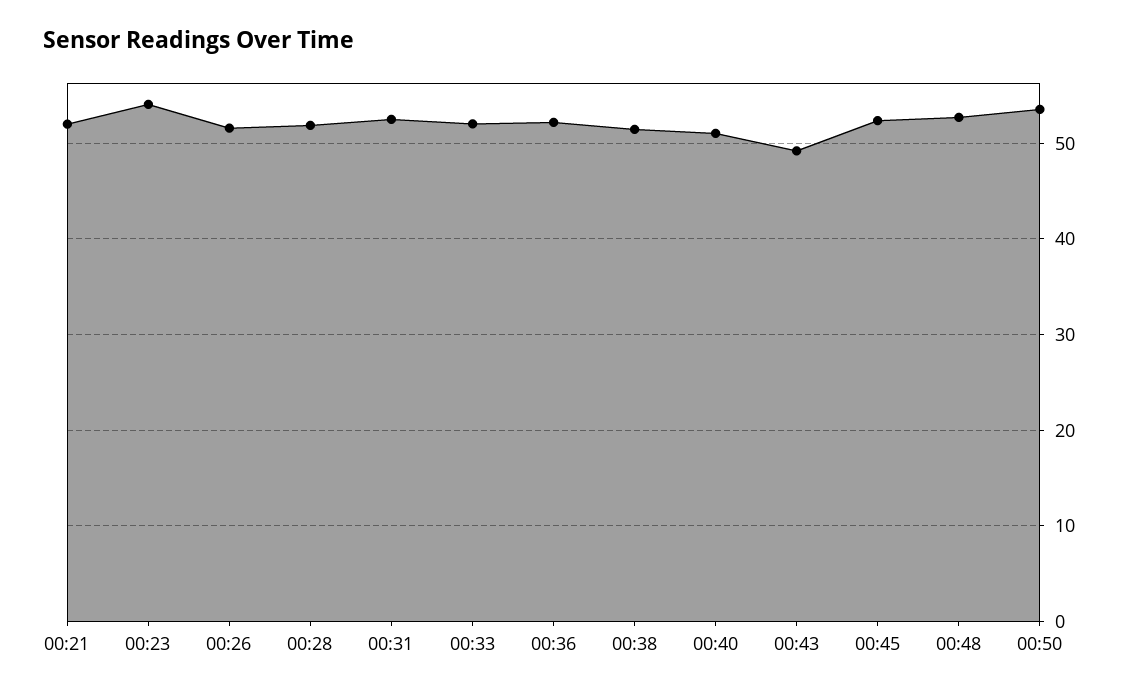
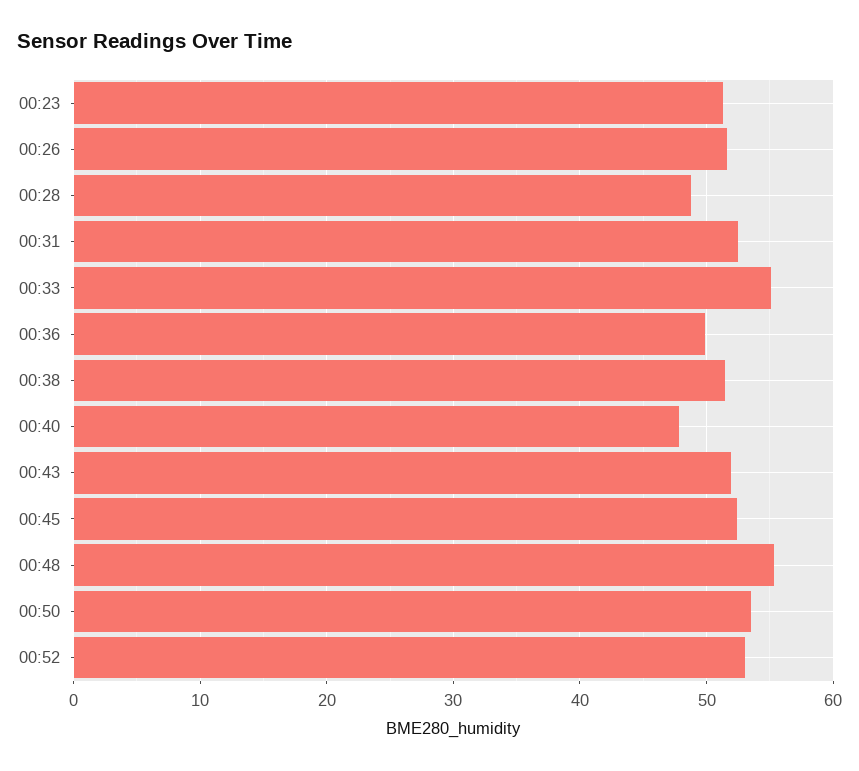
00:21: 52 -> none
00:23: 54 -> 51
00:28: 52 -> 49
00:33: 52 -> 55
00:36: 52 -> 50
00:40: 51 -> 48
00:43: 49 -> 52
00:48: 53 -> 55
00:52: none -> 53

